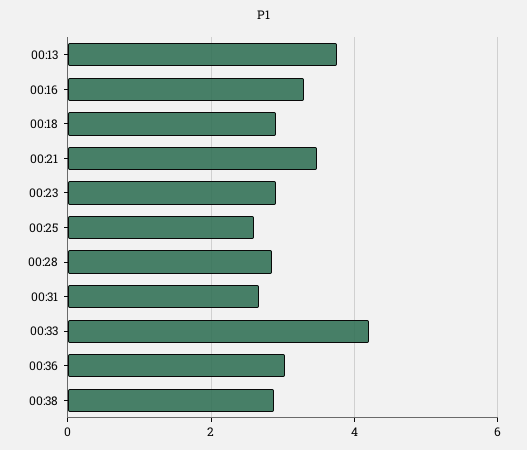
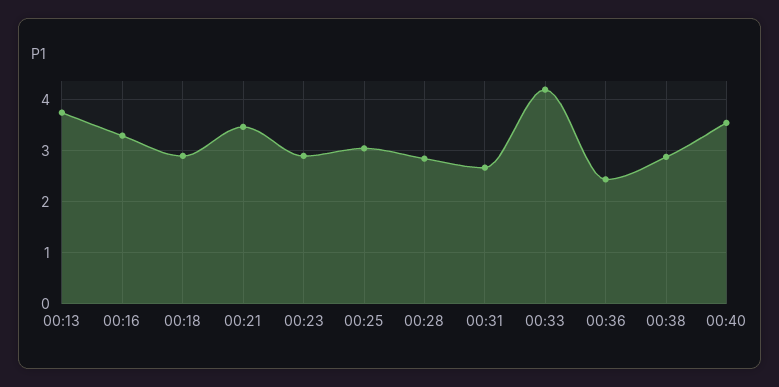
00:25: 2.6 -> 3
00:36: 3 -> 2.4
00:40: none -> 3.6

